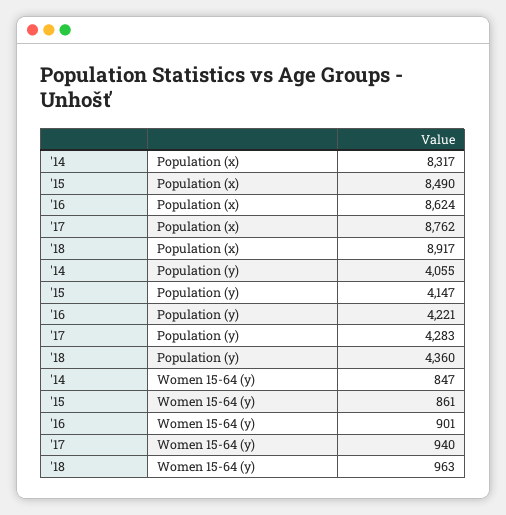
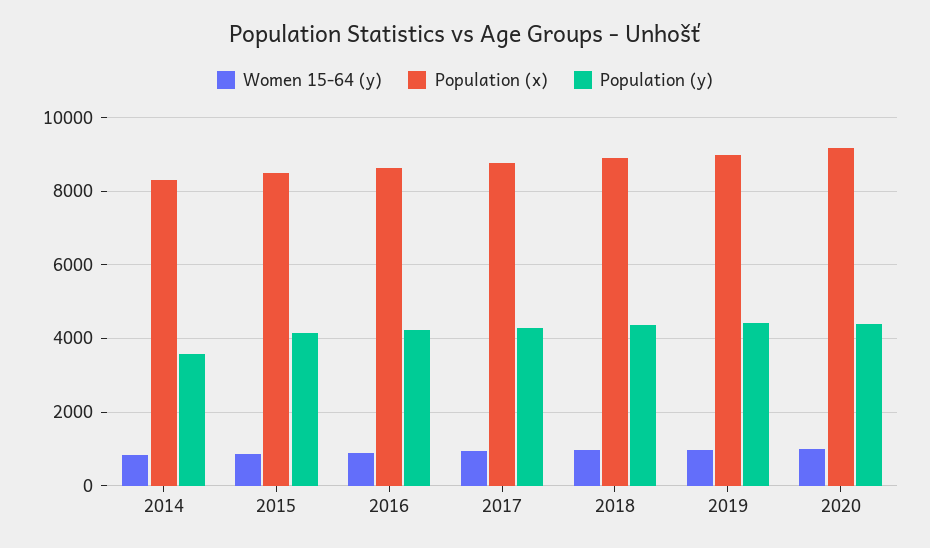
Population (y), '14: 4055 -> 3600
Women 15-64 (y), 2019: none -> 1000
Population (x), 2019: none -> 9000
Population (y), 2019: none -> 4400
Women 15-64 (y), 2020: none -> 1000
Population (x), 2020: none -> 9200
Population (y), 2020: none -> 4400

